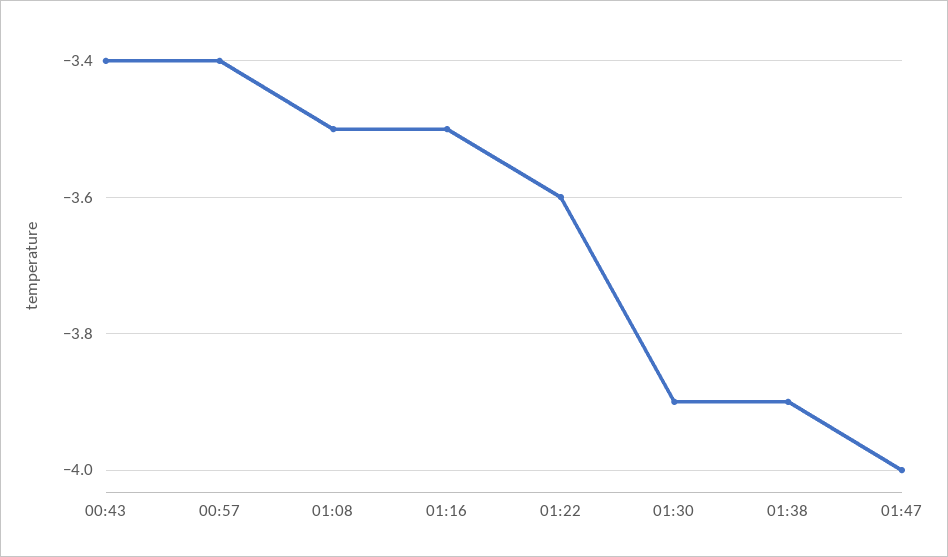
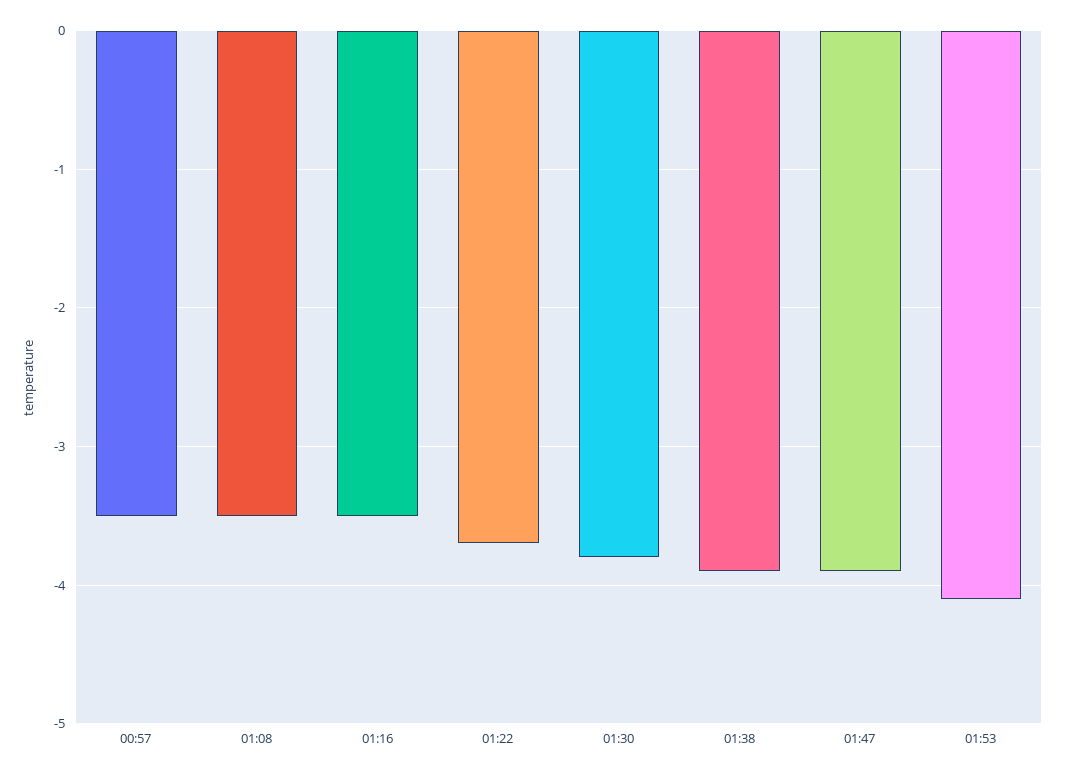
00:43: -3.4 -> none
00:57: -3.4 -> -3.5
01:22: -3.6 -> -3.7
01:30: -3.9 -> -3.8
01:47: -4 -> -3.9
01:53: none -> -4.1

